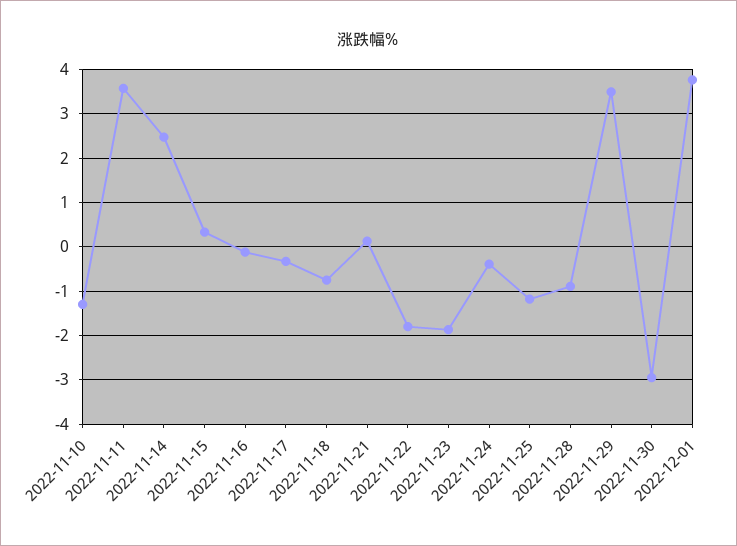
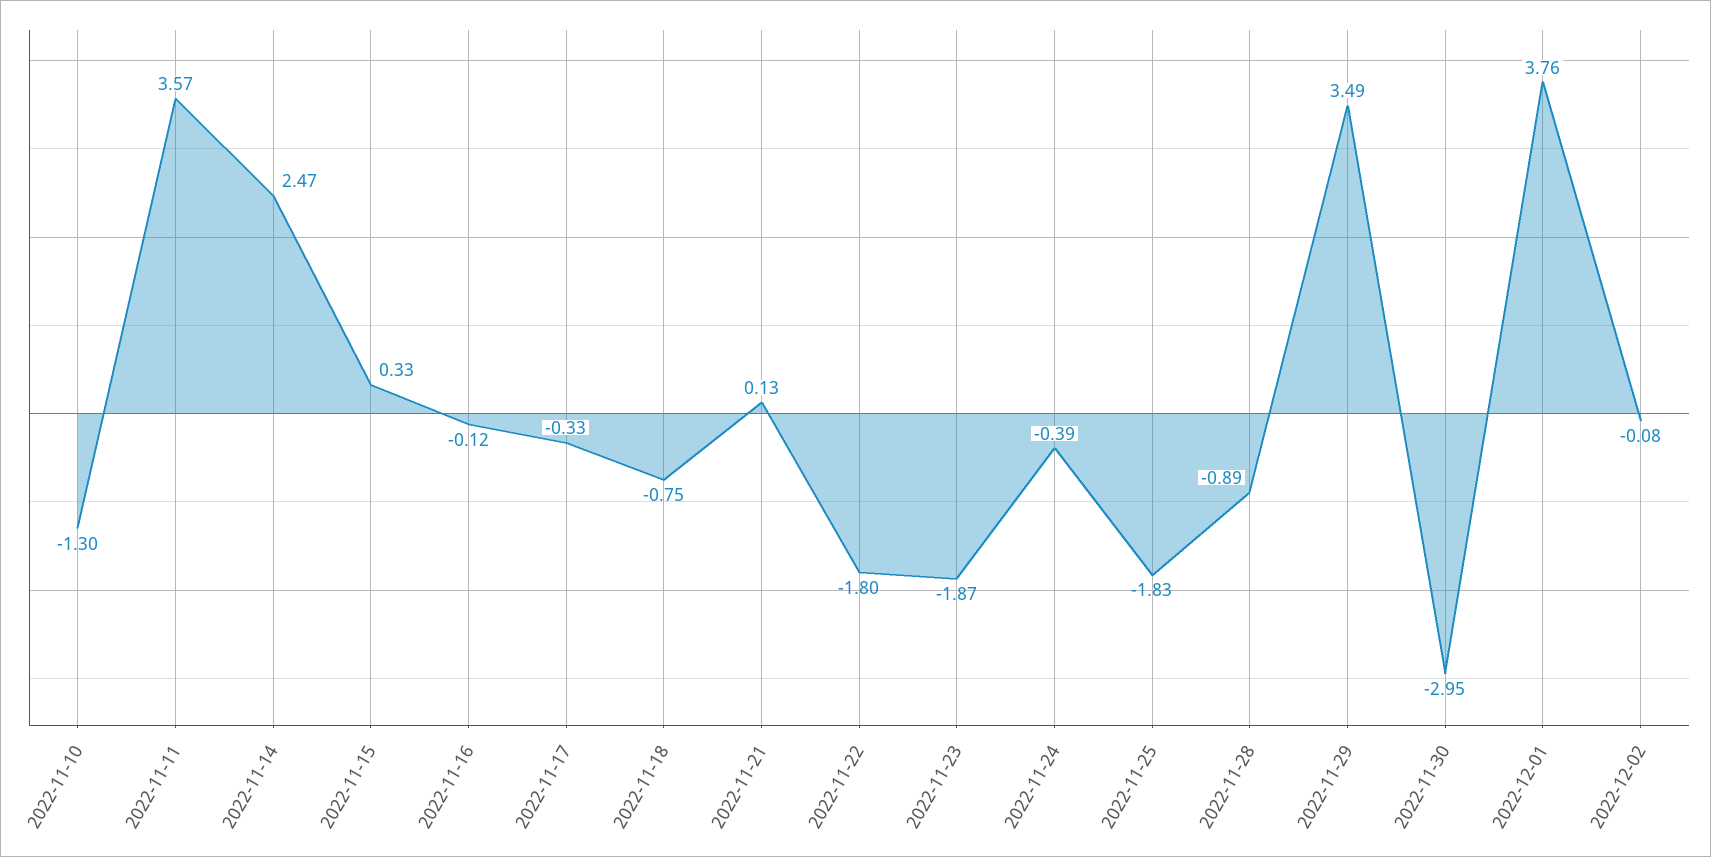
2022-11-25: -1.2 -> -1.83
2022-12-02: none -> -0.08

